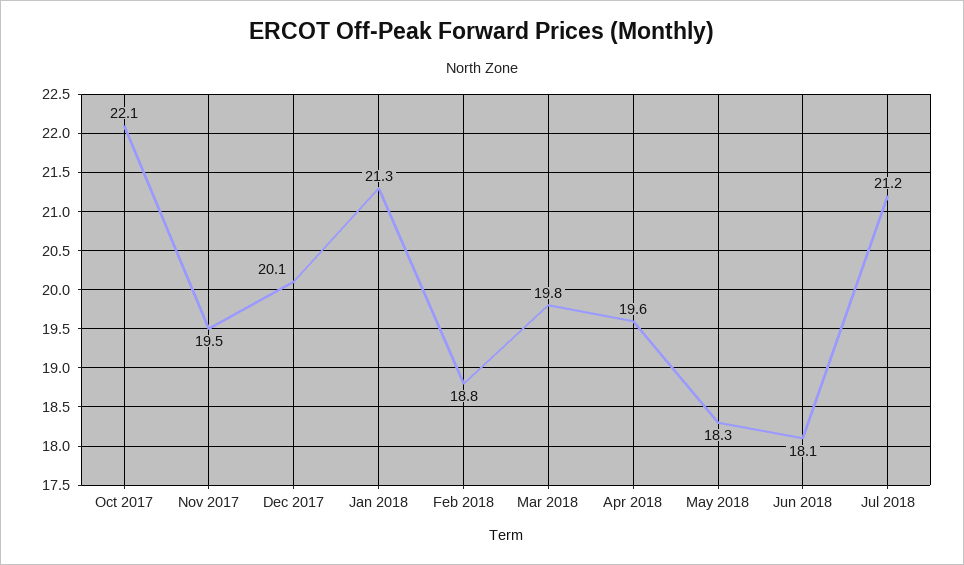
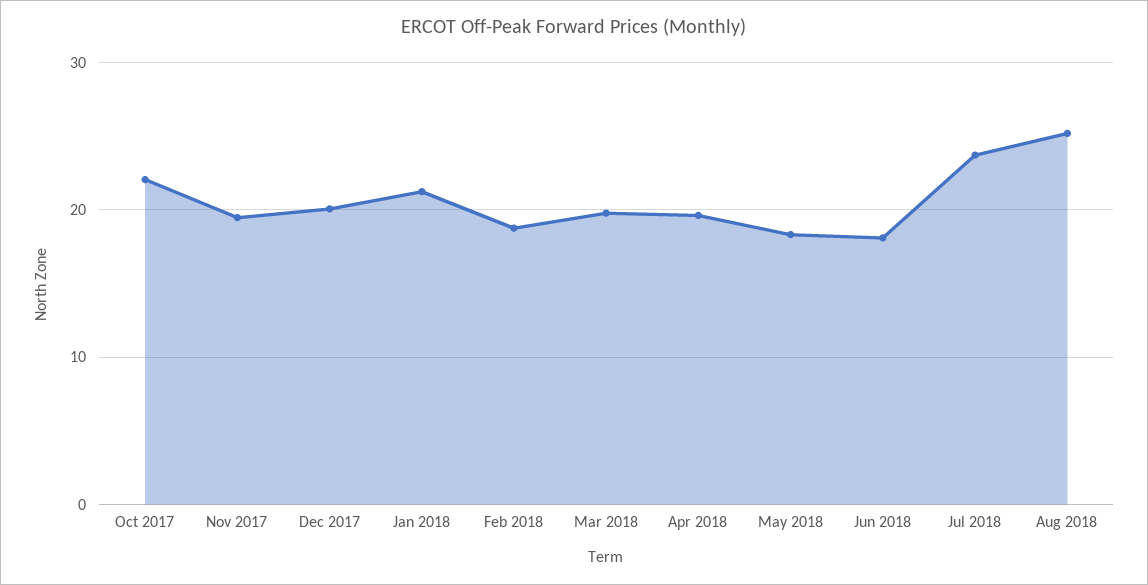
Jul 2018: 21.2 -> 24
Aug 2018: none -> 25

